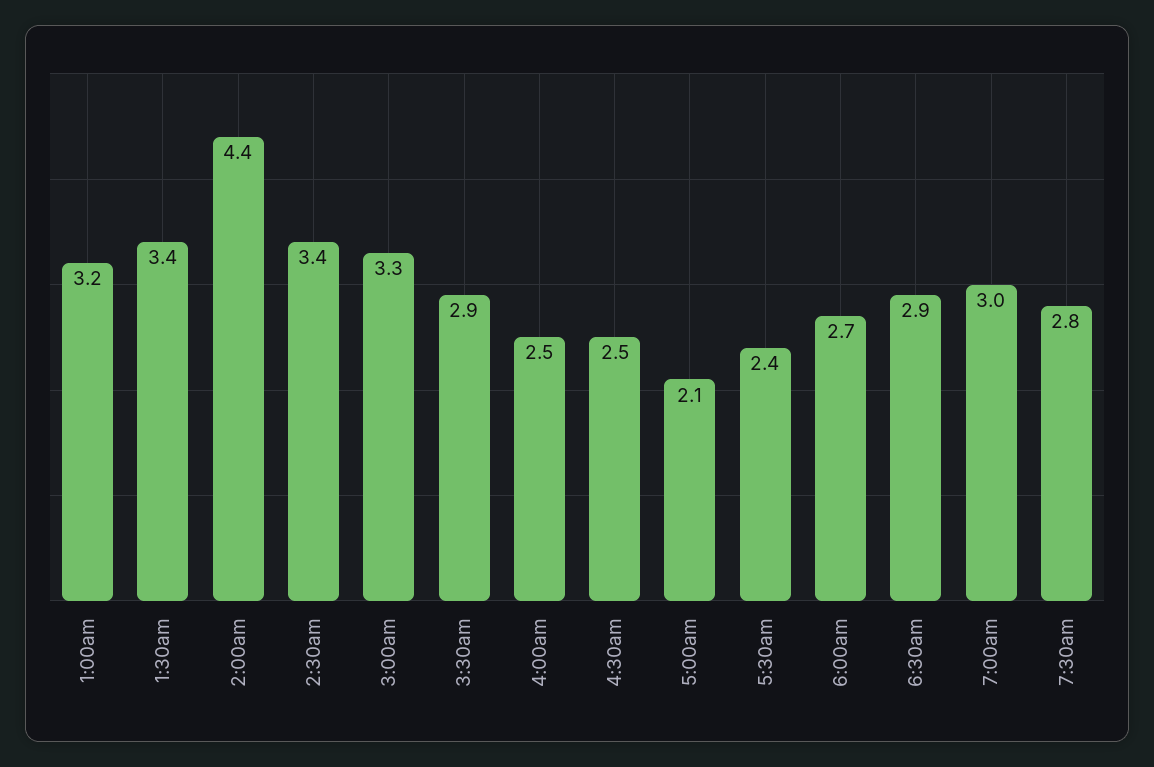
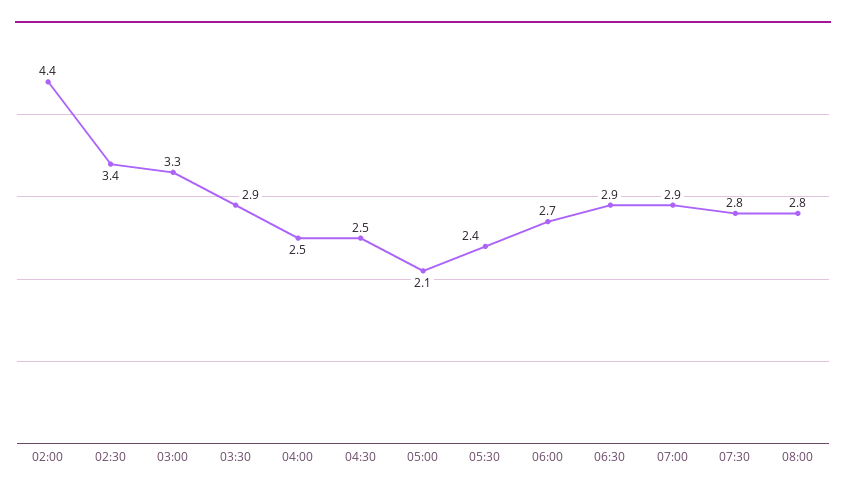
1:00am: 3.2 -> none
1:30am: 3.4 -> none
7:00am: 3 -> 2.9
08:00: none -> 2.8

